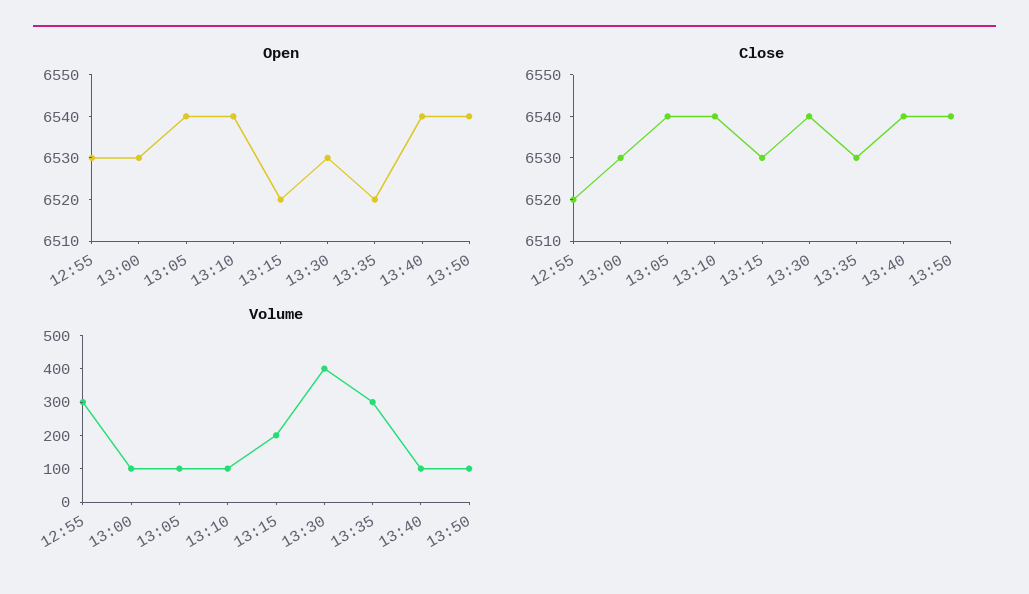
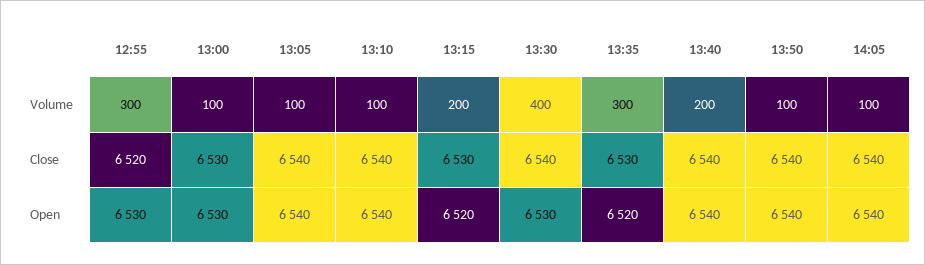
Volume, 13:40: 100 -> 200
Volume, 14:05: none -> 100
Close, 14:05: none -> 6540
Open, 14:05: none -> 6540

